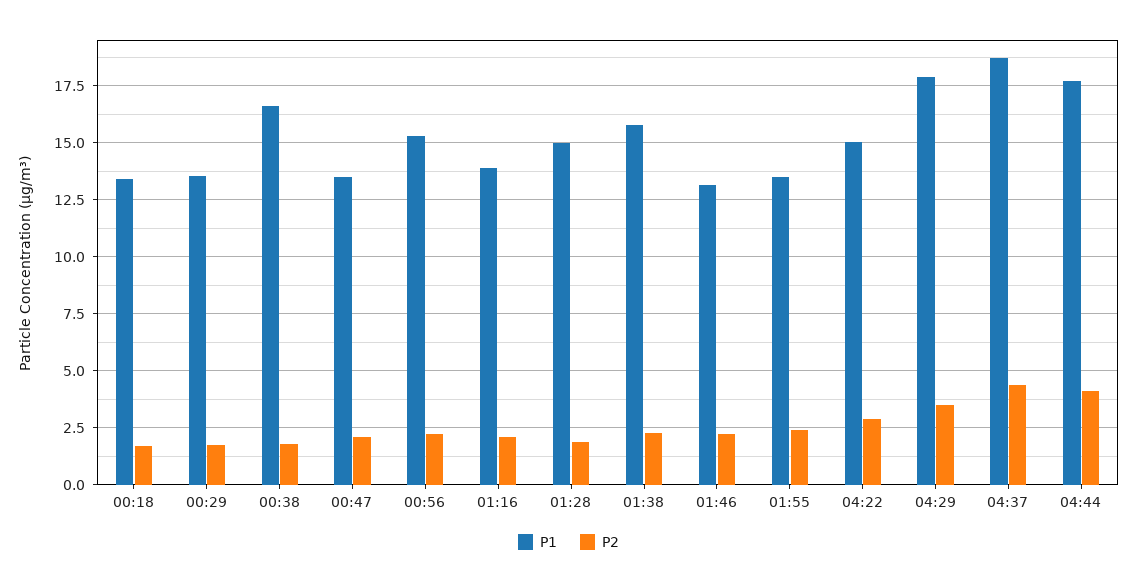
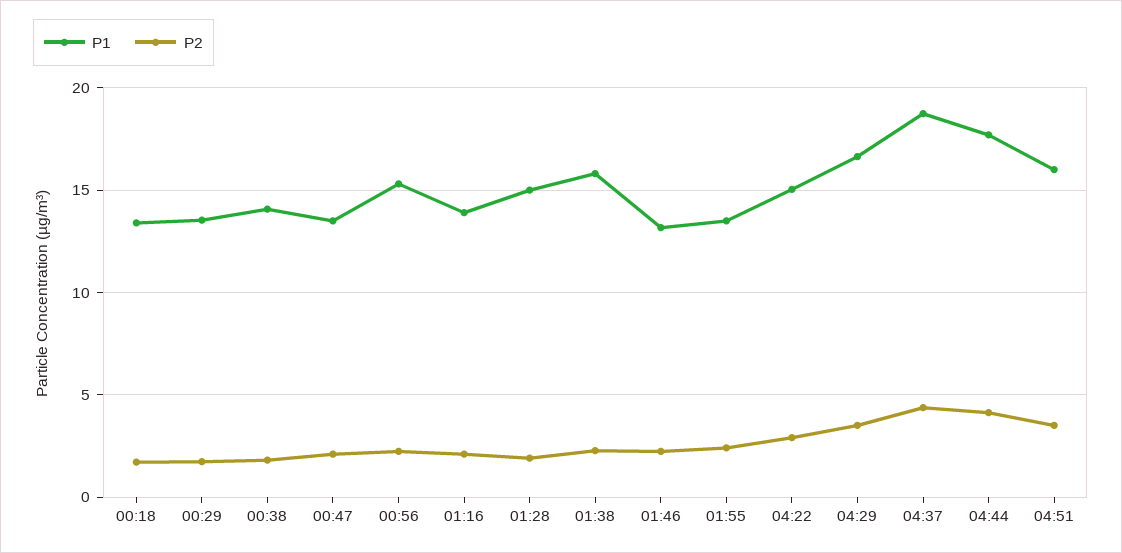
P1, 00:38: 16.5 -> 14
P1, 04:29: 18 -> 16.5
P1, 04:51: none -> 16
P2, 04:51: none -> 3.5

